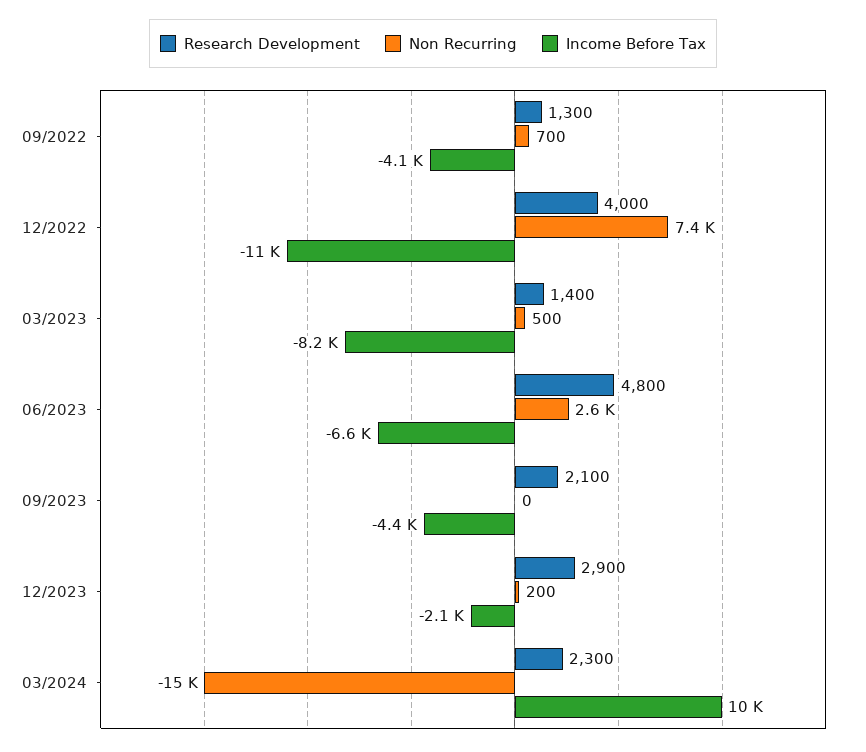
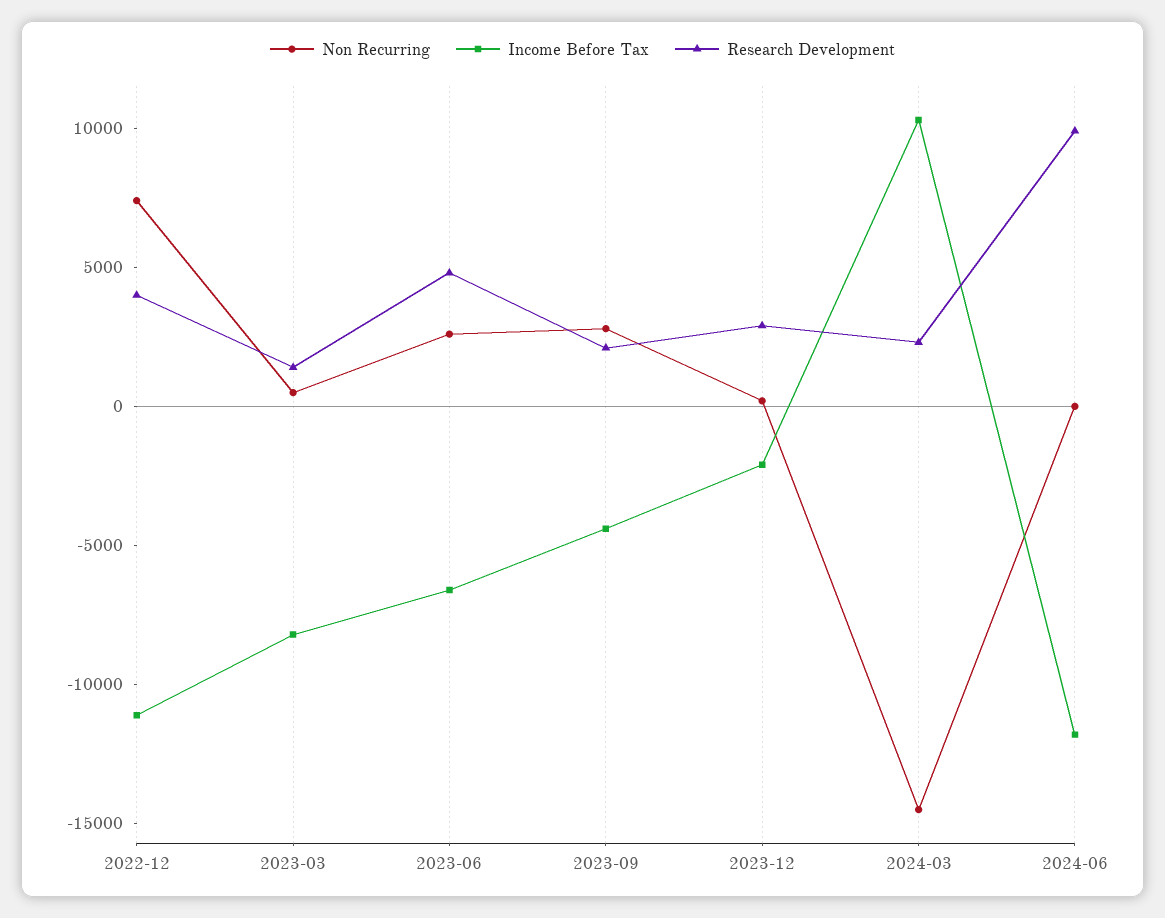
Research Development, 09/2022: 1300 -> none
Non Recurring, 09/2022: 700 -> none
Income Before Tax, 09/2022: -4100 -> none
Non Recurring, 09/2023: 0 -> 3000
Non Recurring, 2024-06: none -> 0
Income Before Tax, 2024-06: none -> -12000
Research Development, 2024-06: none -> 10000

